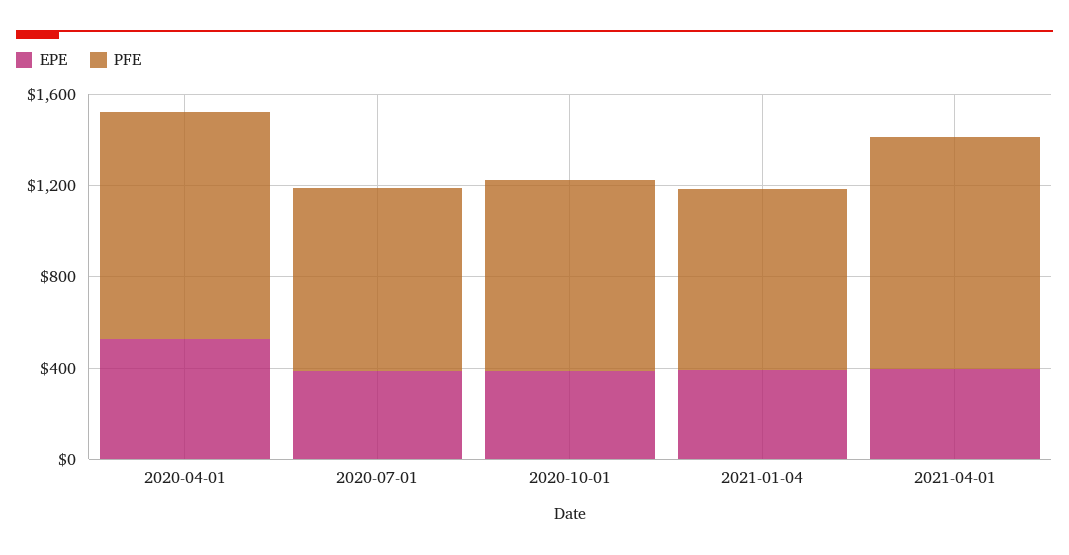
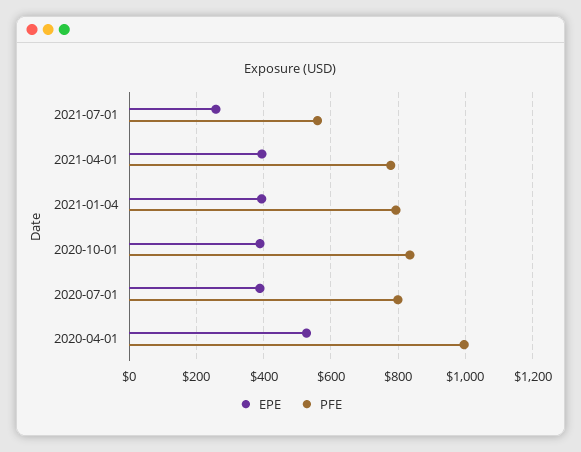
PFE, 2021-04-01: 1000 -> 780
EPE, 2021-07-01: none -> 260
PFE, 2021-07-01: none -> 560

